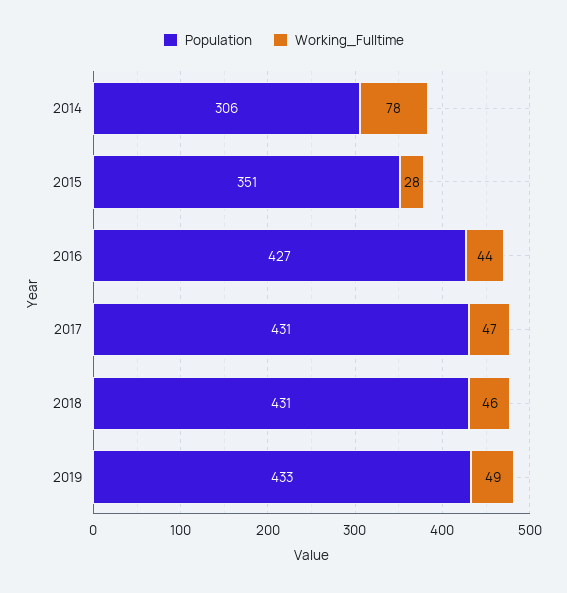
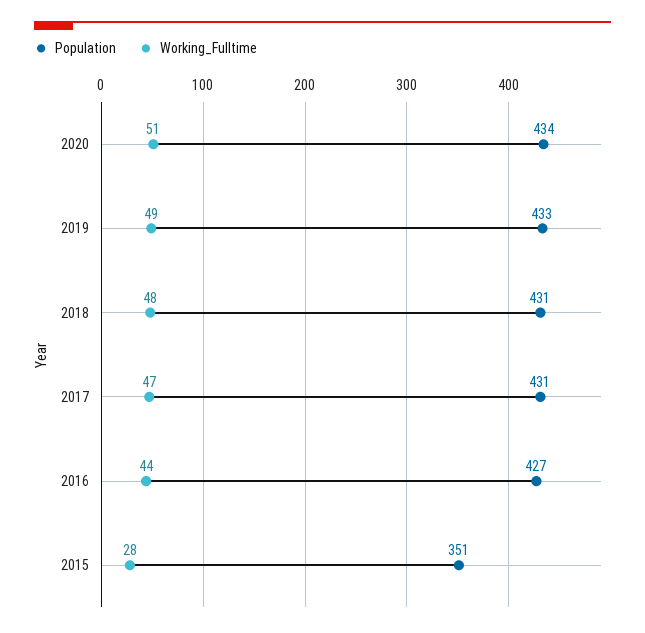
Population, 2014: 306 -> none
Working_Fulltime, 2014: 78 -> none
Working_Fulltime, 2018: 46 -> 48
Population, 2020: none -> 434
Working_Fulltime, 2020: none -> 51

